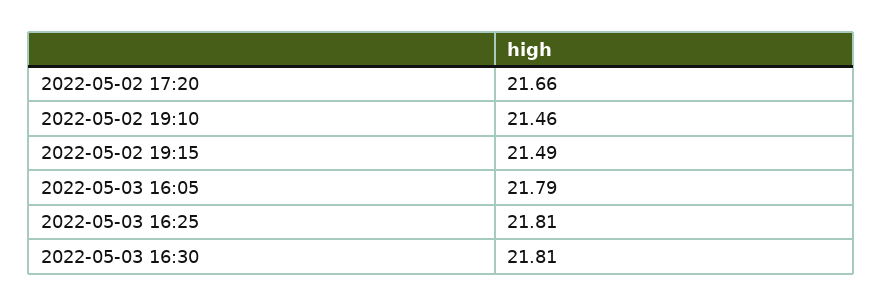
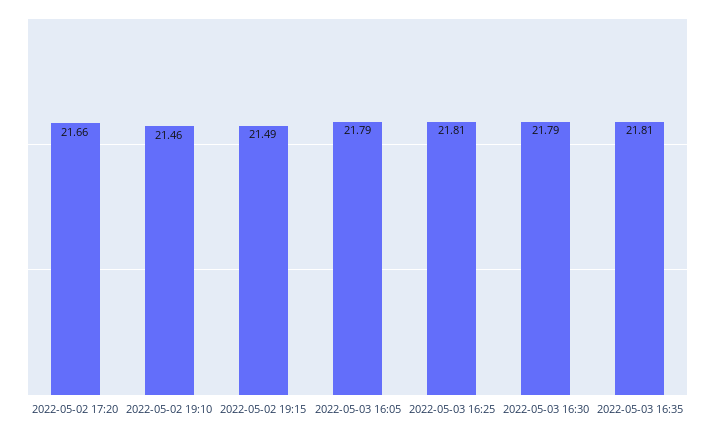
2022-05-03 16:30: 21.81 -> 21.79
2022-05-03 16:35: none -> 21.81

